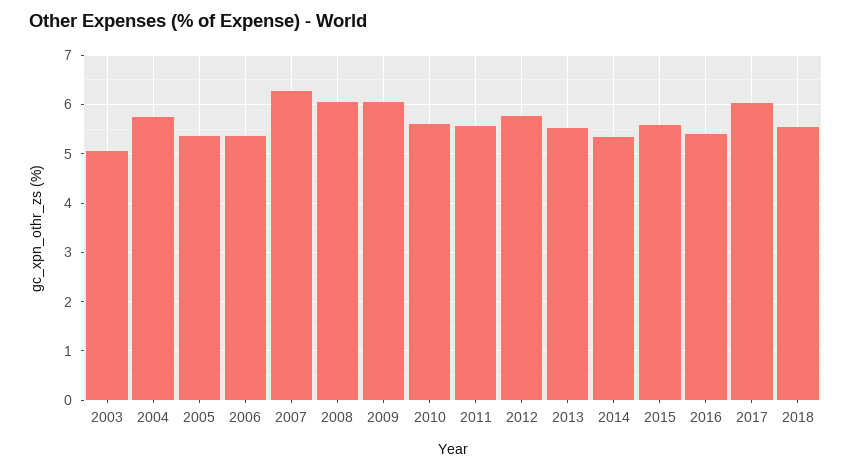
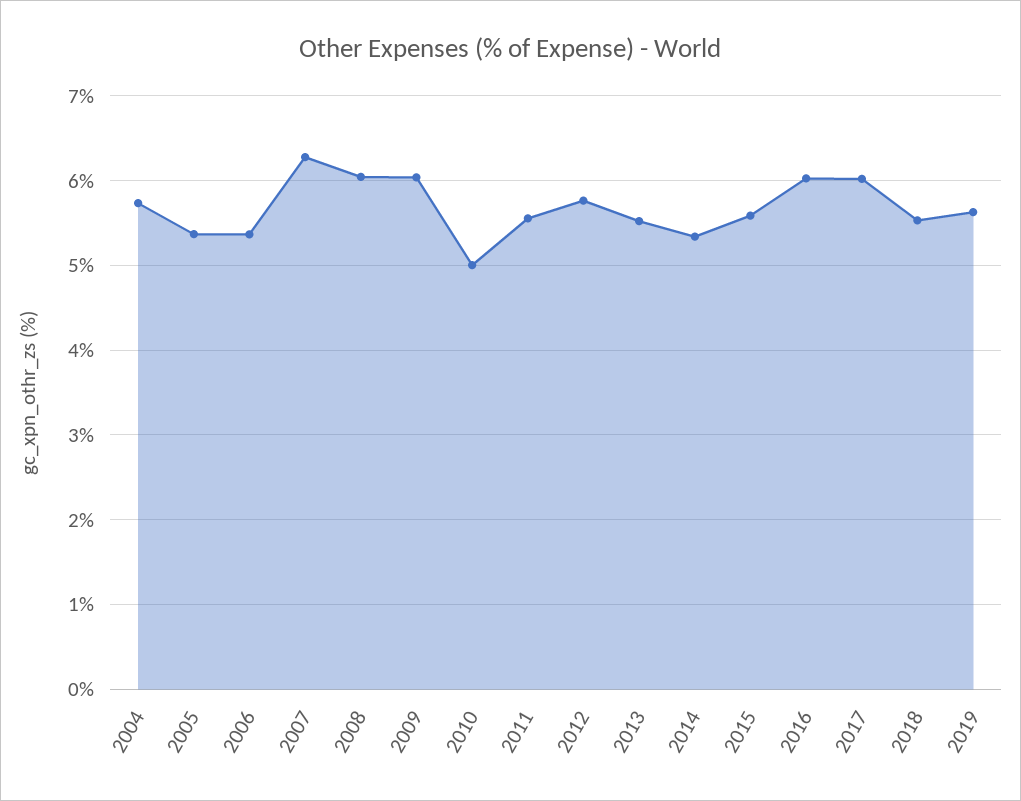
2003: 5 -> none
2010: 5.6 -> 5
2016: 5.4 -> 6
2019: none -> 5.6

